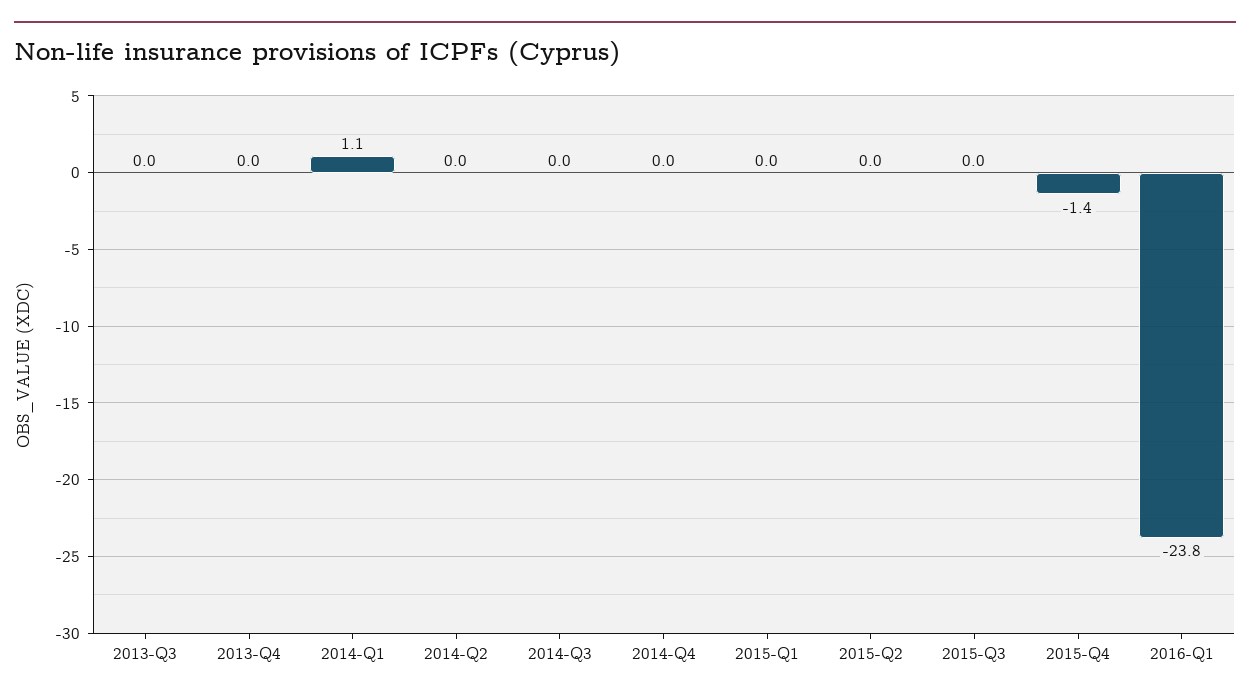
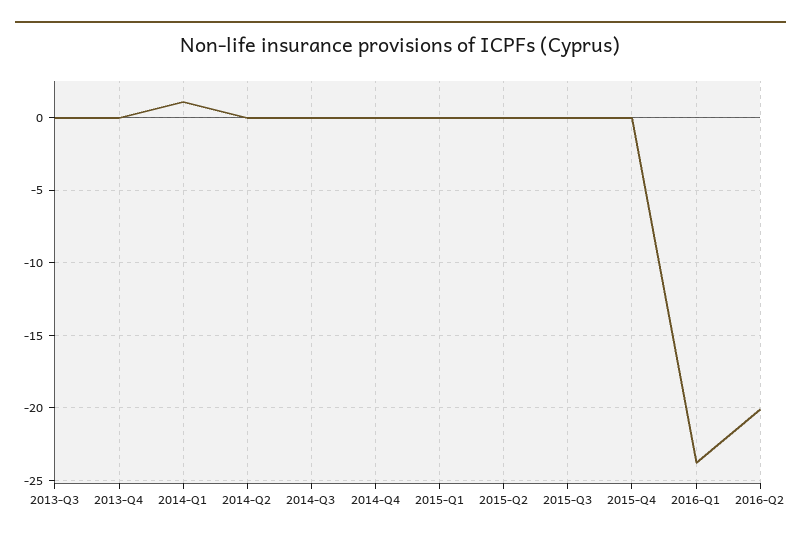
2015-Q4: -1.4 -> 0
2016-Q2: none -> -20

